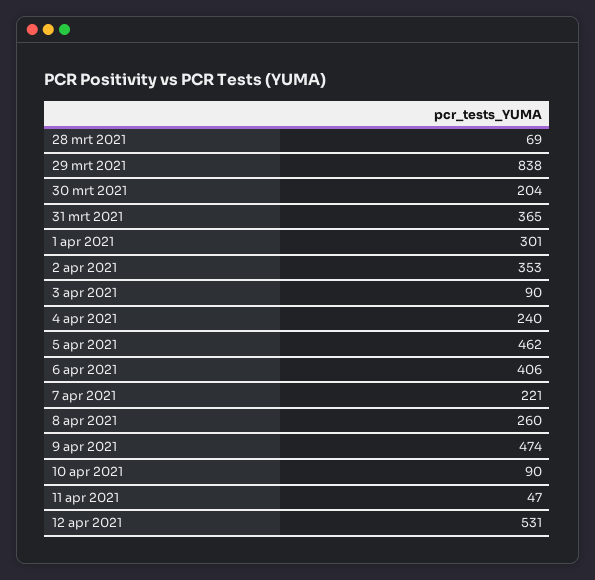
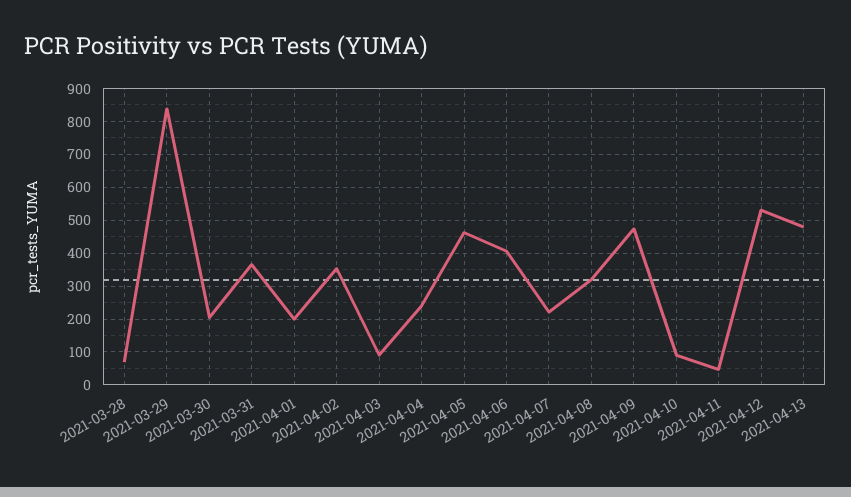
1 apr 2021: 301 -> 200
8 apr 2021: 260 -> 320
2021-04-13: none -> 480

